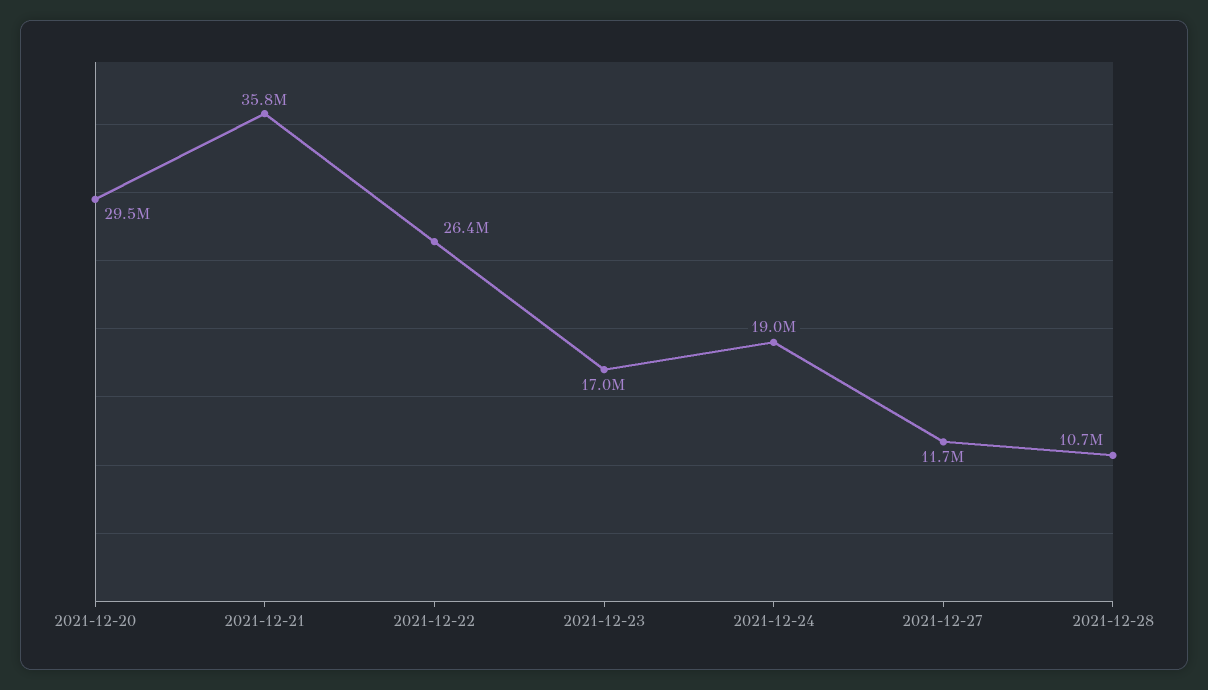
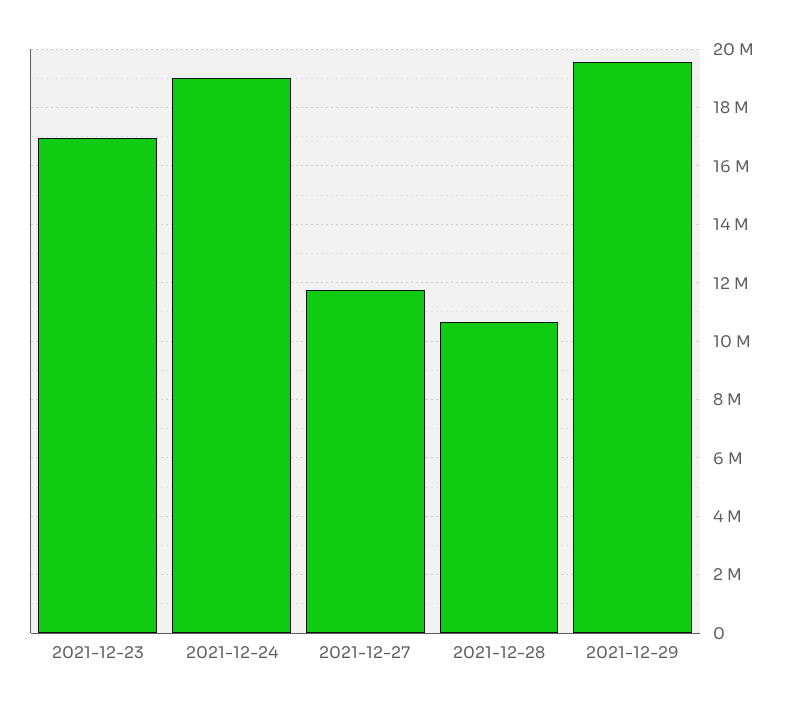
2021-12-20: 29500000 -> none
2021-12-21: 35800000 -> none
2021-12-22: 26400000 -> none
2021-12-29: none -> 19500000

